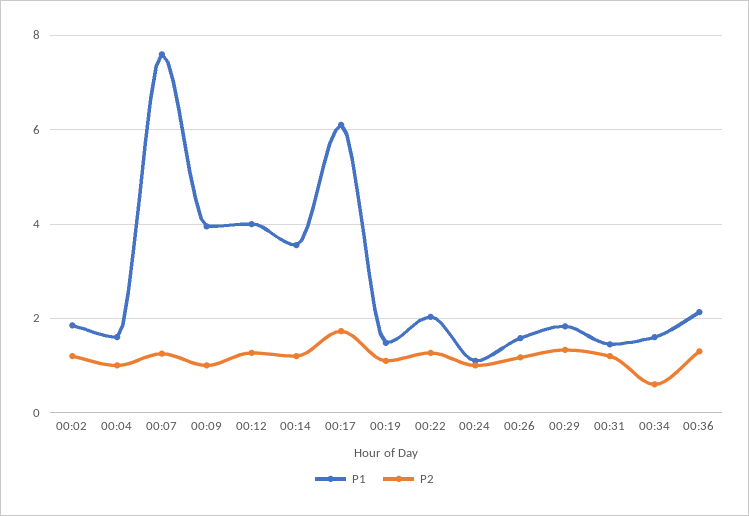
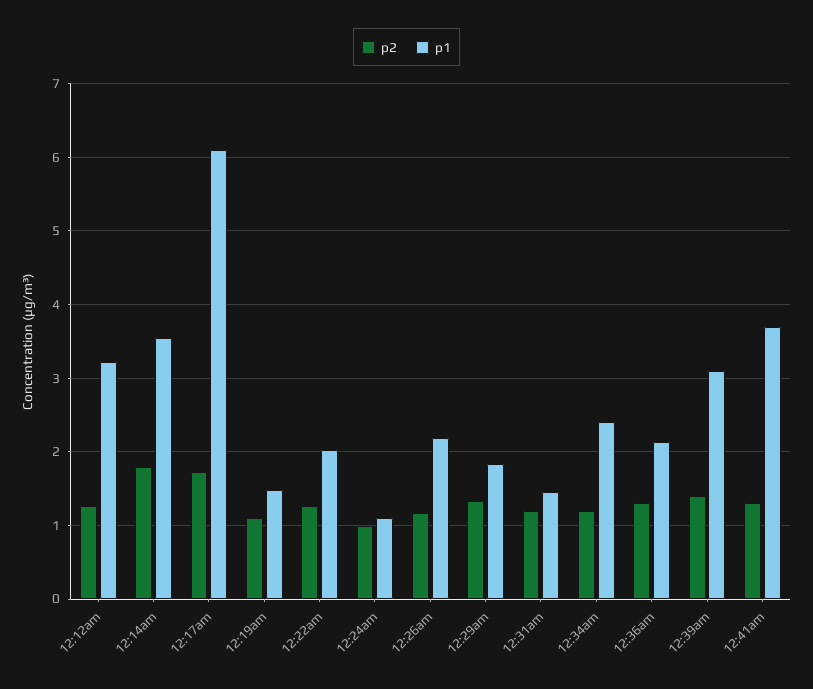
P1, 00:02: 1.8 -> none
P2, 00:02: 1.2 -> none
P1, 00:04: 1.6 -> none
P2, 00:04: 1 -> none
P1, 00:07: 7.6 -> none
P2, 00:07: 1.2 -> none
P1, 00:09: 4 -> none
P2, 00:09: 1 -> none
P1, 00:12: 4 -> 3.2
P2, 00:14: 1.2 -> 1.8
P1, 00:26: 1.6 -> 2.2
P1, 00:34: 1.6 -> 2.4
P2, 00:34: 0.6 -> 1.2
P2, 12:39am: none -> 1.4
P1, 12:39am: none -> 3.1
P2, 12:41am: none -> 1.3
P1, 12:41am: none -> 3.7

